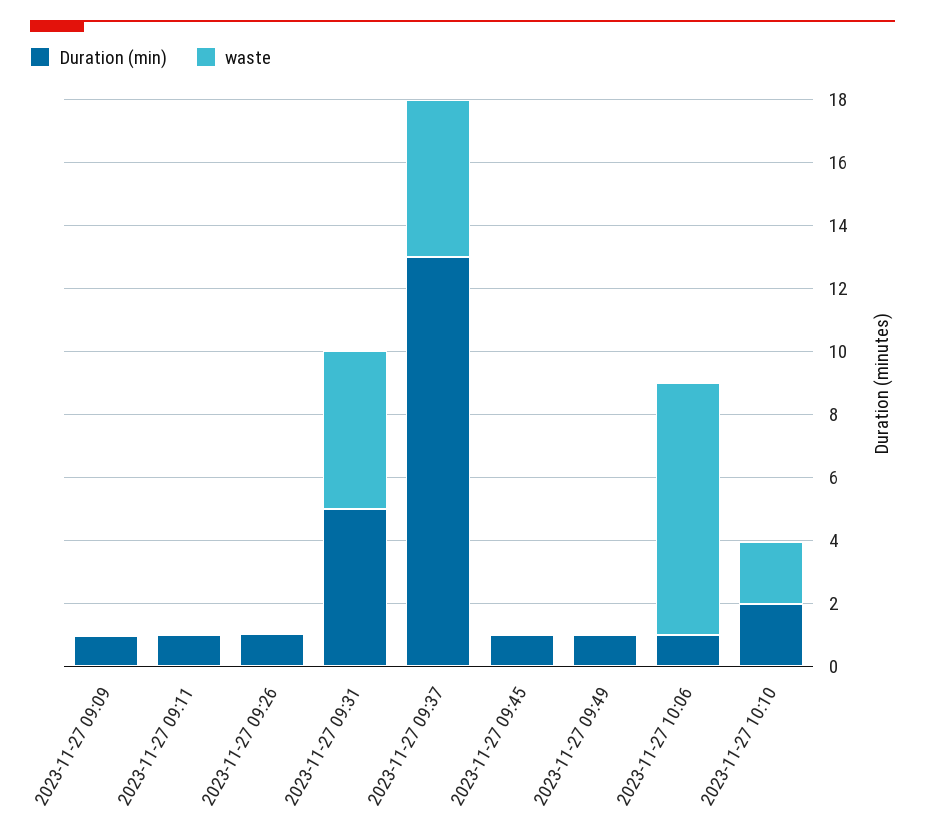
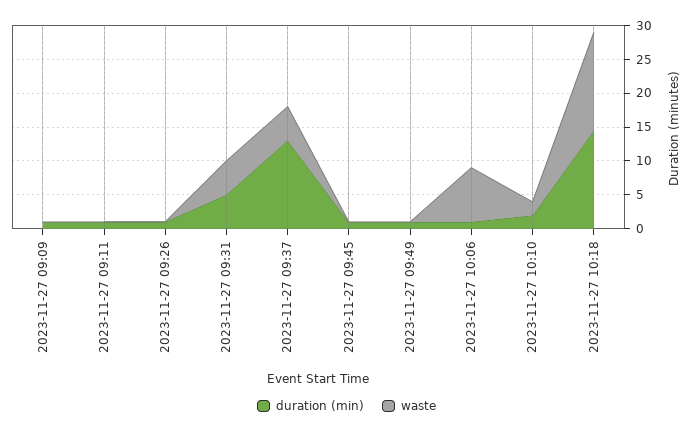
Duration (min), 2023-11-27 10:18: none -> 15
waste, 2023-11-27 10:18: none -> 15

